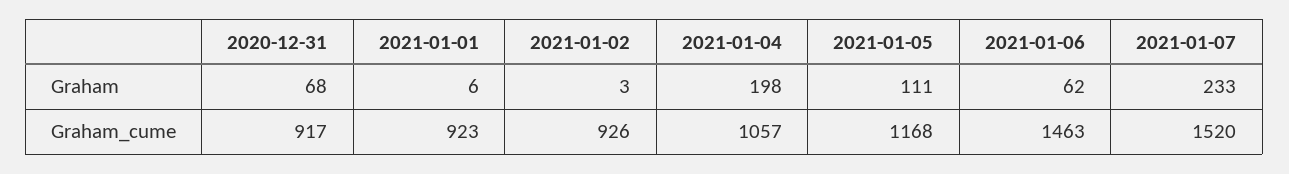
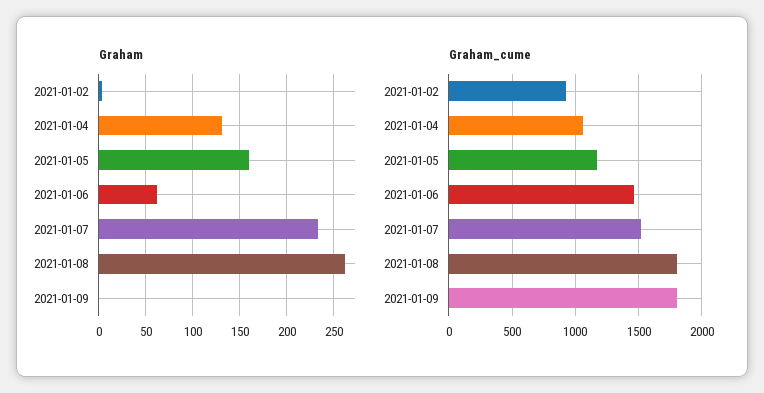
Graham, 2020-12-31: 68 -> none
Graham, 2021-01-01: 6 -> none
Graham, 2021-01-04: 198 -> 130
Graham, 2021-01-05: 111 -> 160
Graham_cume, 2020-12-31: 917 -> none
Graham_cume, 2021-01-01: 923 -> none
Graham, 2021-01-08: none -> 260
Graham, 2021-01-09: none -> 0
Graham_cume, 2021-01-08: none -> 1800
Graham_cume, 2021-01-09: none -> 1800

